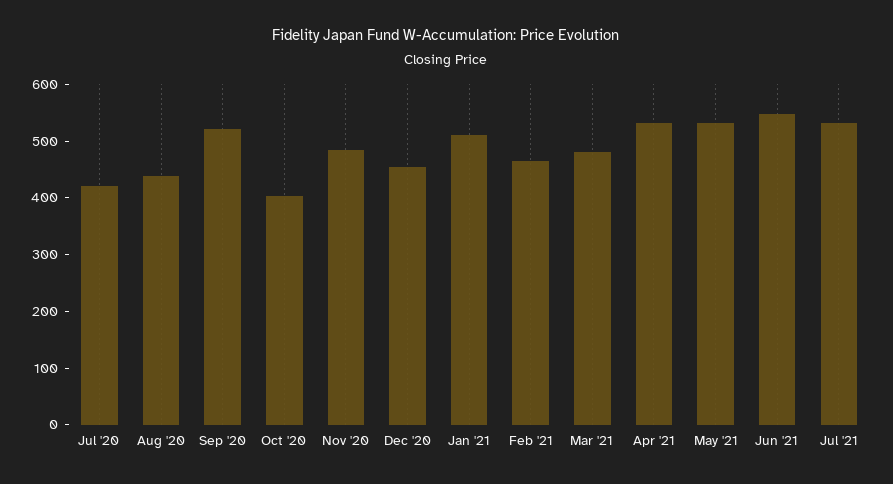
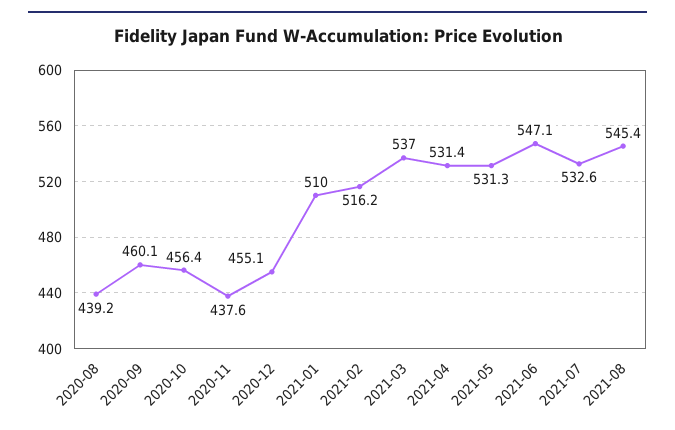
Jul '20: 420 -> none
Sep '20: 520 -> 460.1
Oct '20: 400 -> 456.4
Nov '20: 480 -> 437.6
Feb '21: 460 -> 516.2
Mar '21: 480 -> 537
2021-08: none -> 545.4

